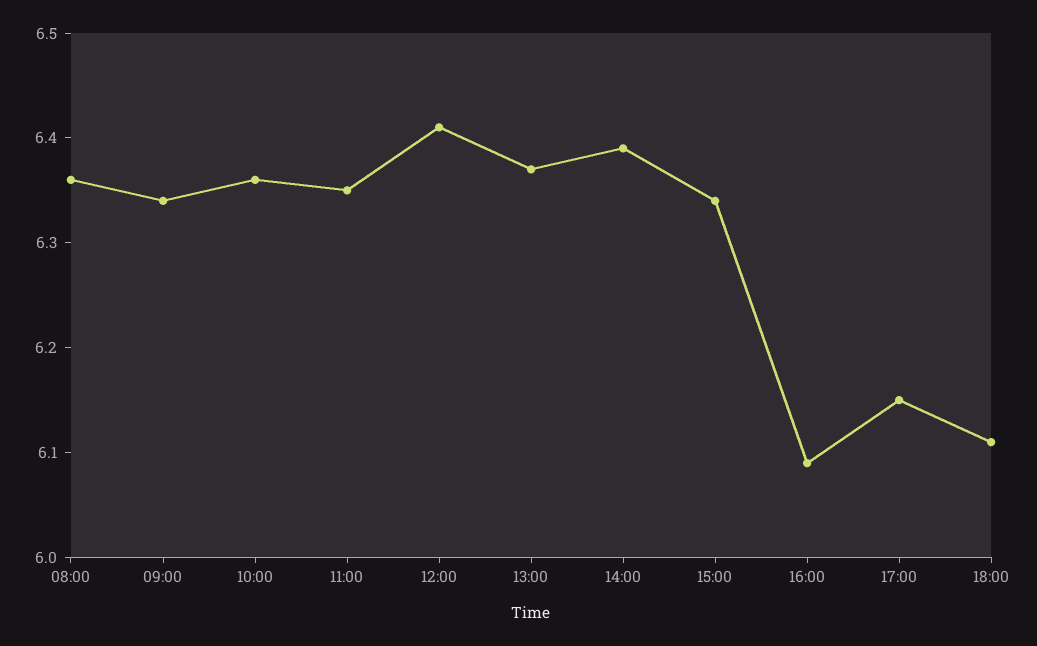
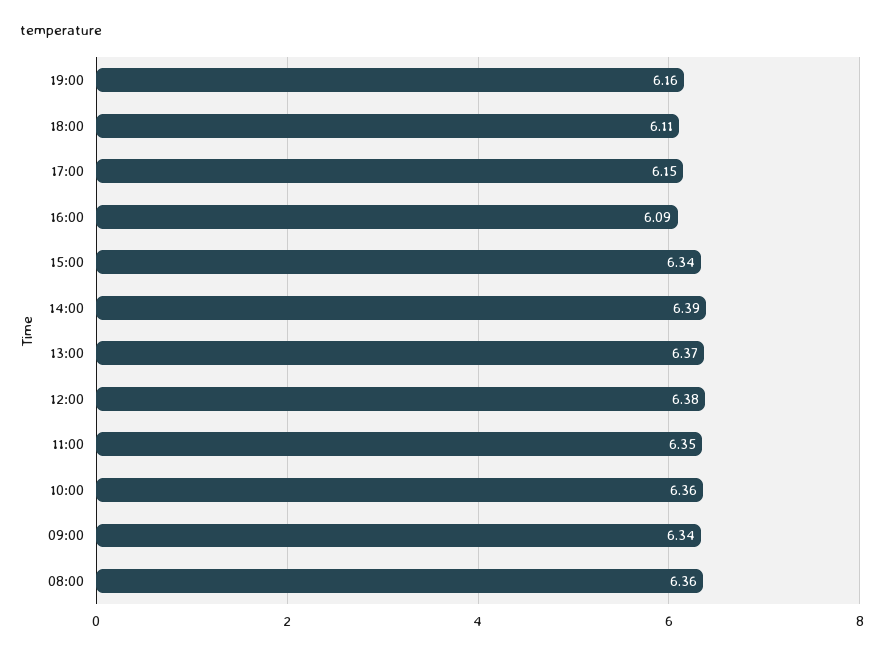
12:00: 6.41 -> 6.38
19:00: none -> 6.16

